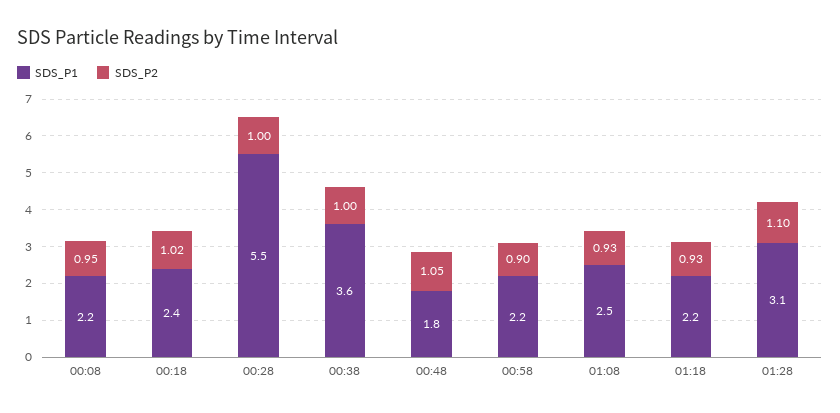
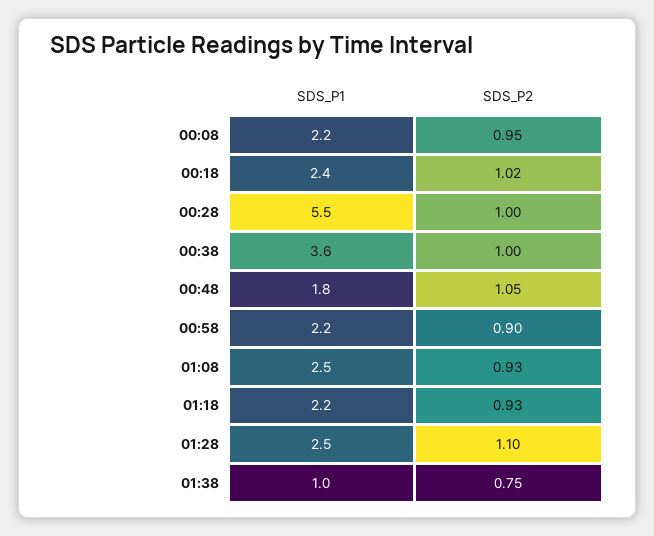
SDS_P1, 01:28: 3.1 -> 2.5
SDS_P1, 01:38: none -> 1
SDS_P2, 01:38: none -> 0.75

